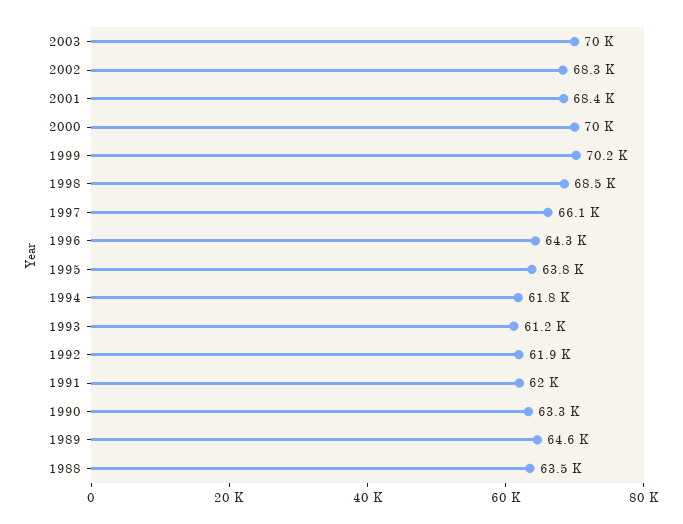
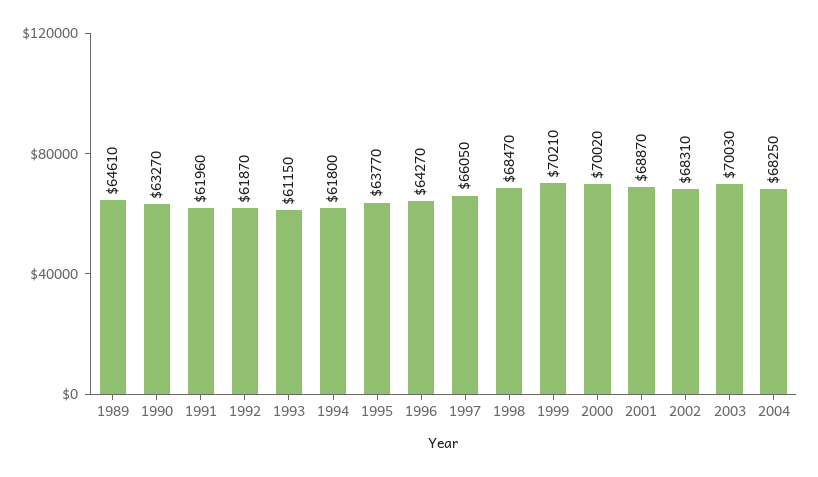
2001: 68400 -> 68870
1988: 63500 -> none
2004: none -> 68250

